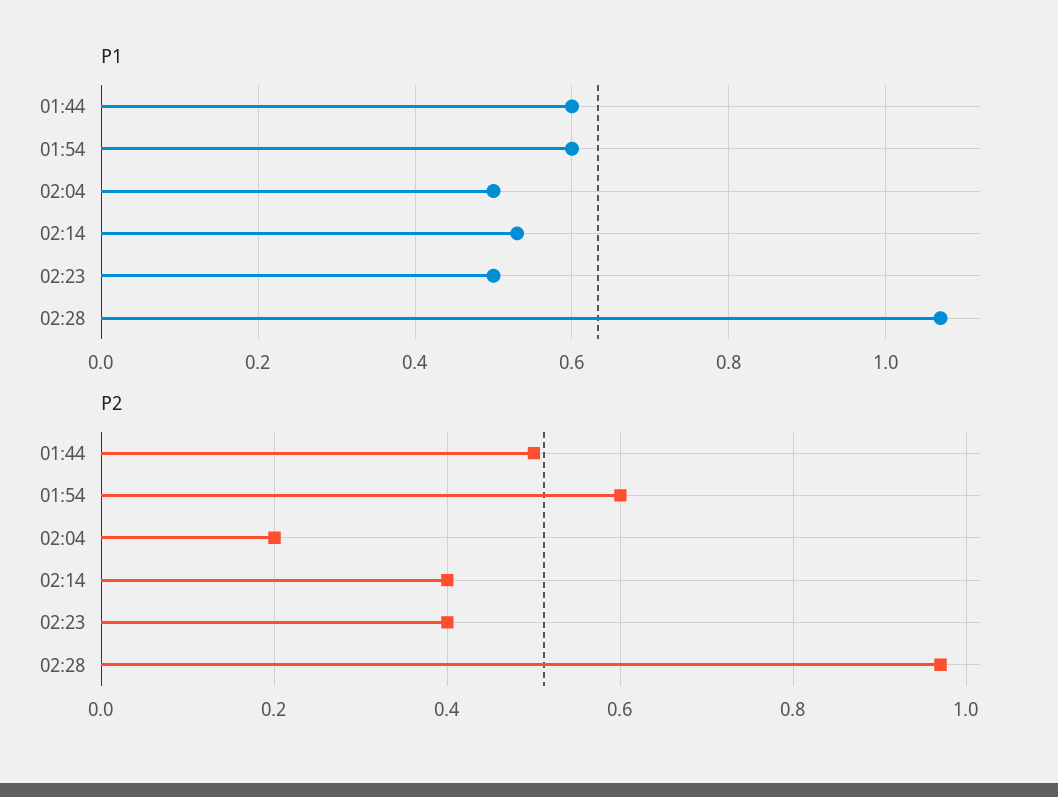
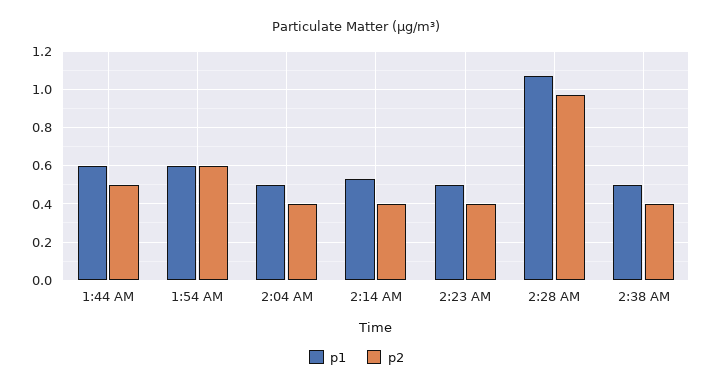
P2, 02:04: 0.2 -> 0.4
P1, 2:38 AM: none -> 0.5
P2, 2:38 AM: none -> 0.4

